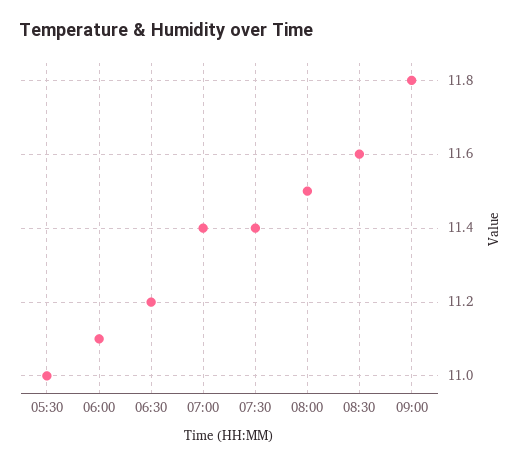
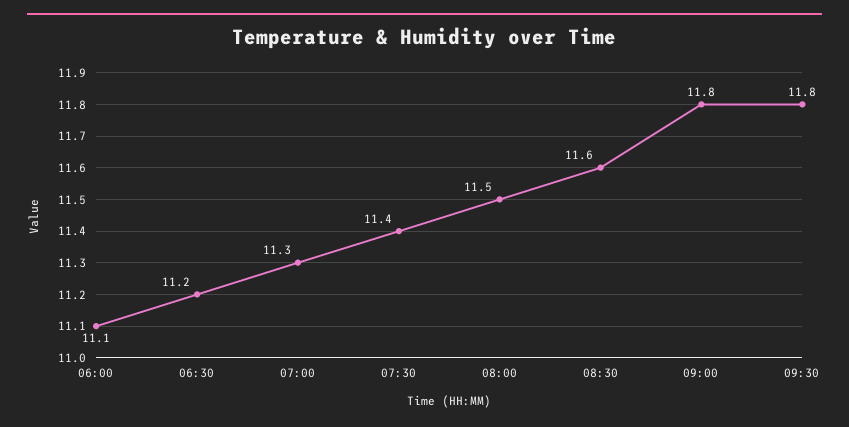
05:30: 11 -> none
07:00: 11.4 -> 11.3
09:30: none -> 11.8

